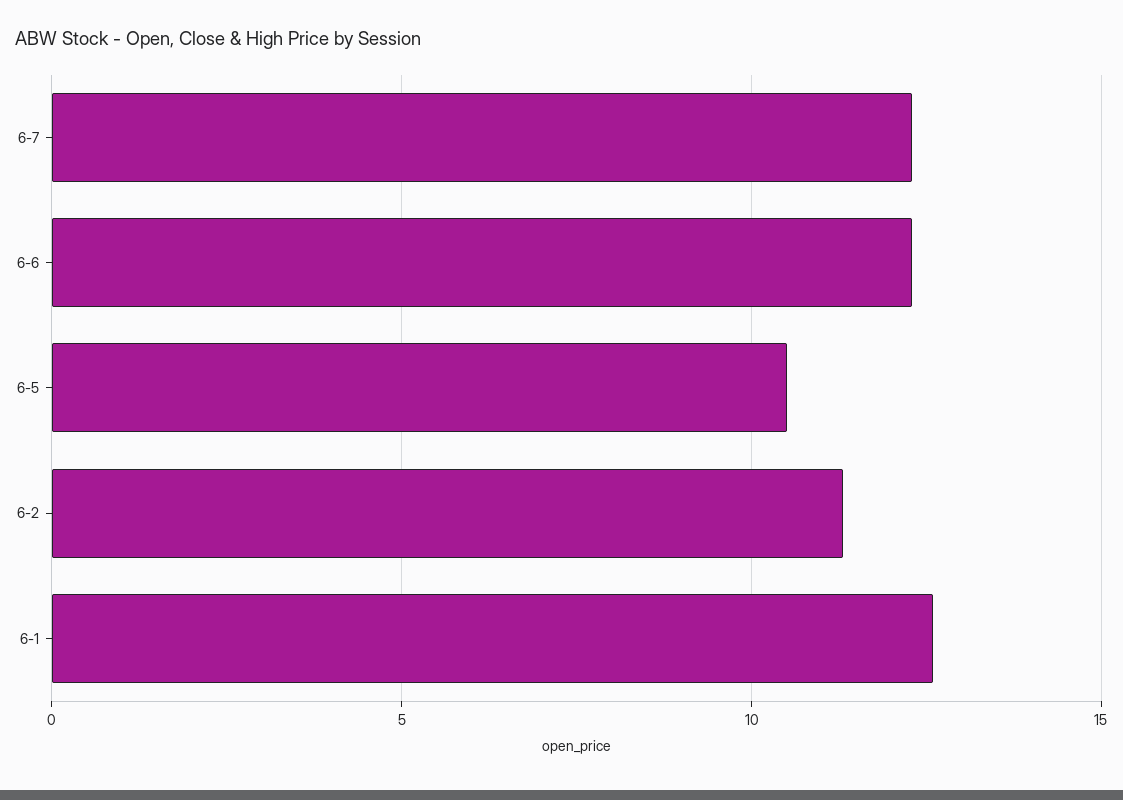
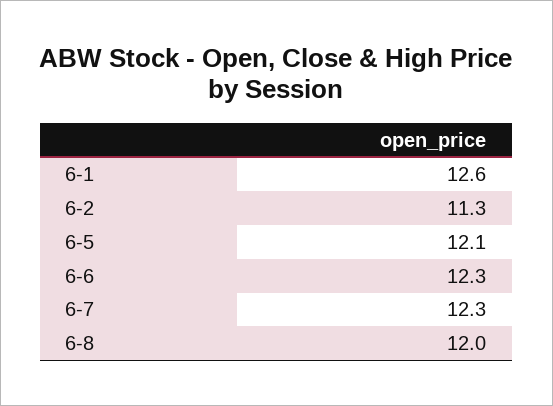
6-5: 10.5 -> 12.1
6-8: none -> 12

